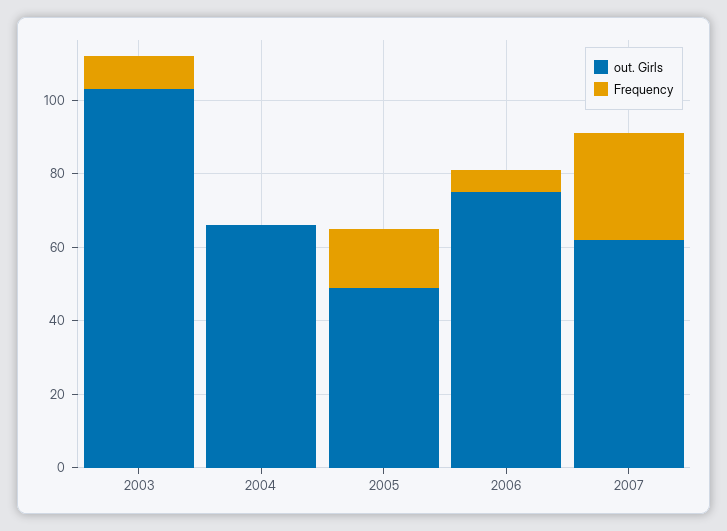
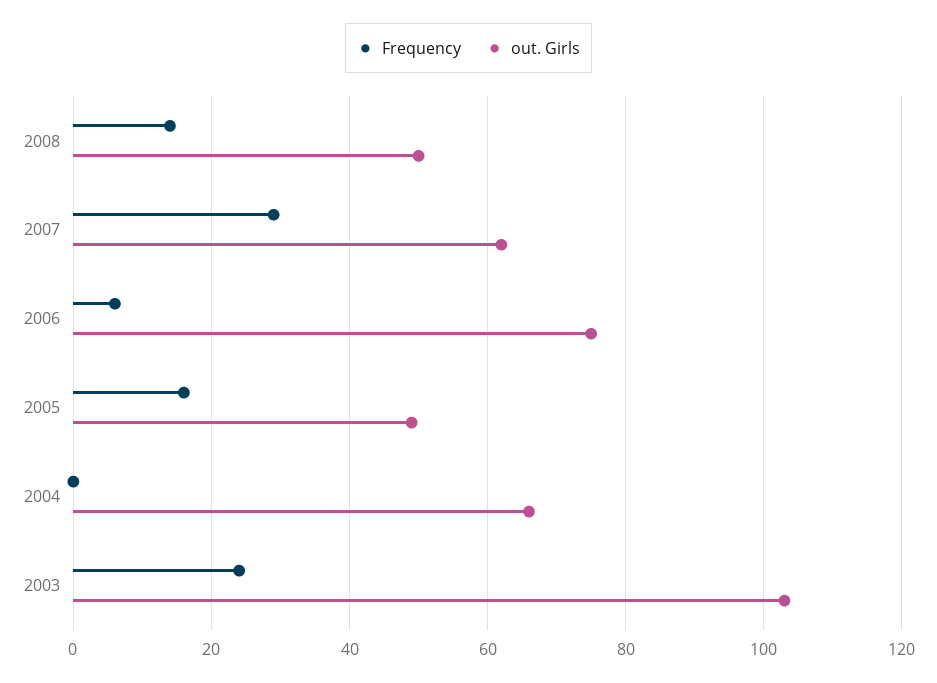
Frequency, 2003: 10 -> 25
Frequency, 2008: none -> 15
out. Girls, 2008: none -> 50

